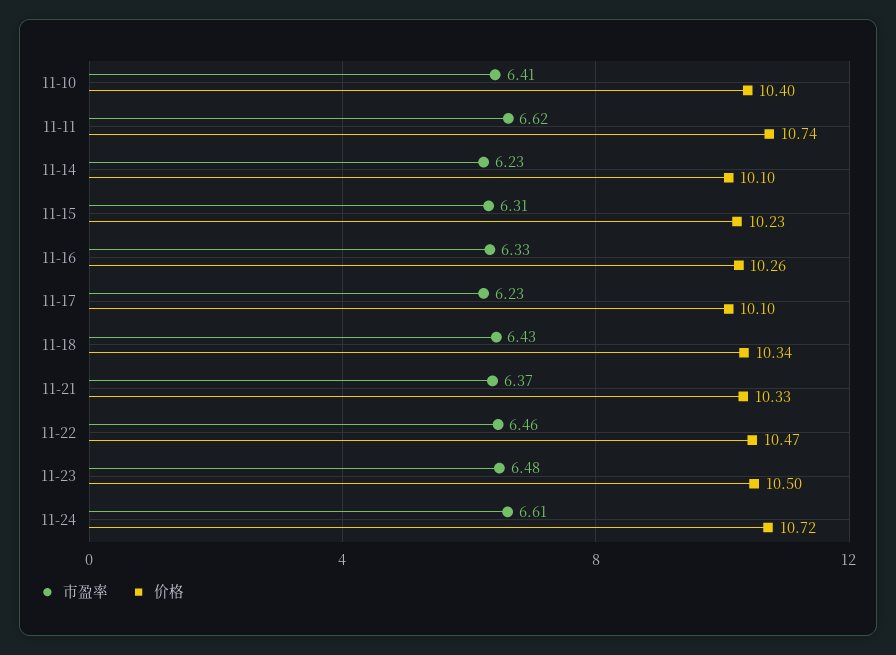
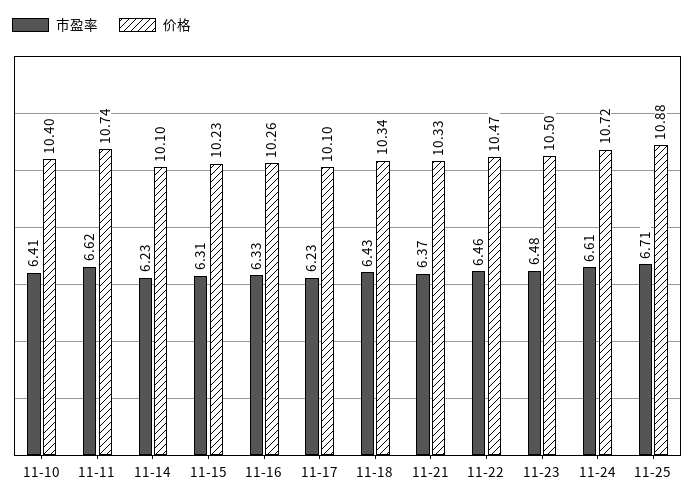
市盈率, 11-25: none -> 6.71
价格, 11-25: none -> 10.88

